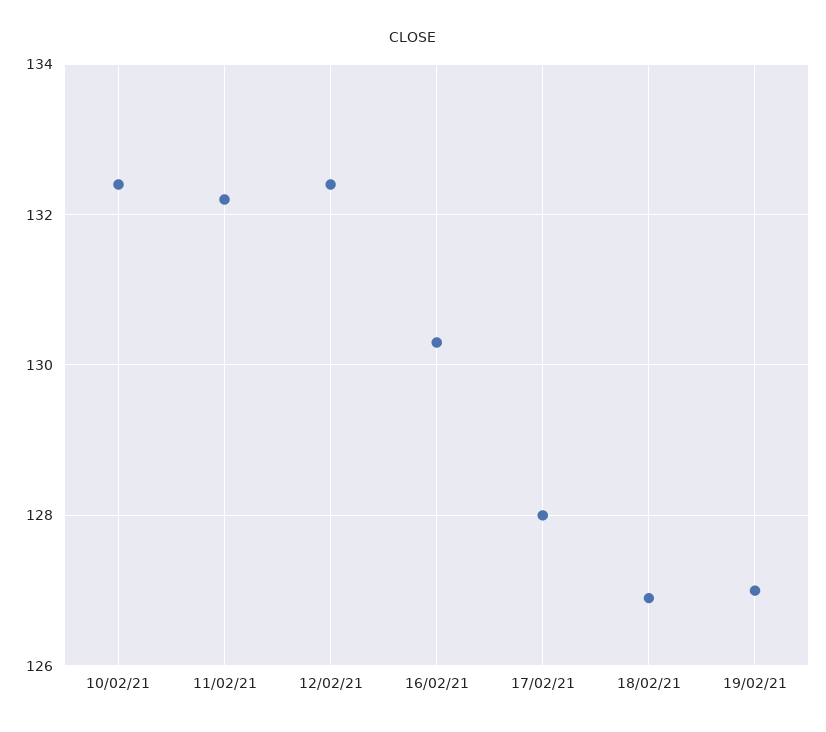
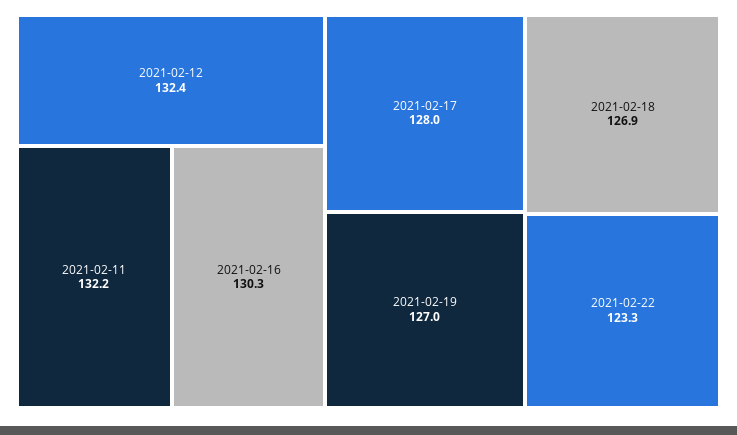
10/02/21: 132.5 -> none
2021-02-22: none -> 123.3

